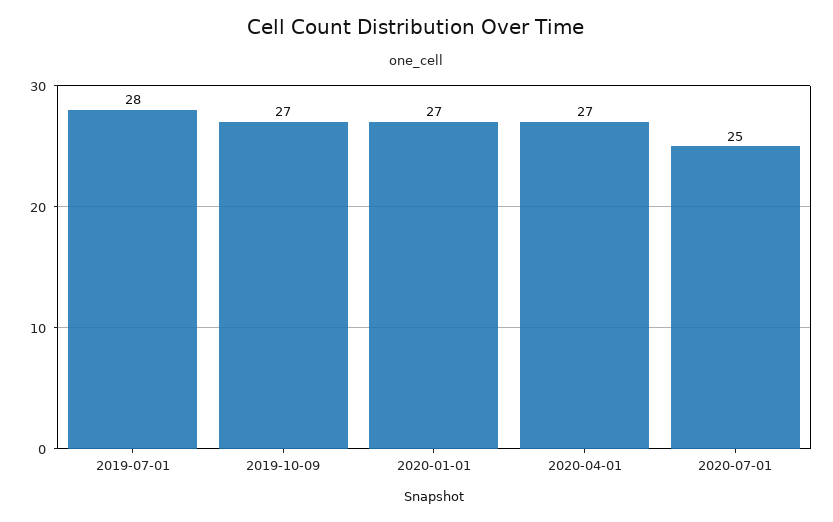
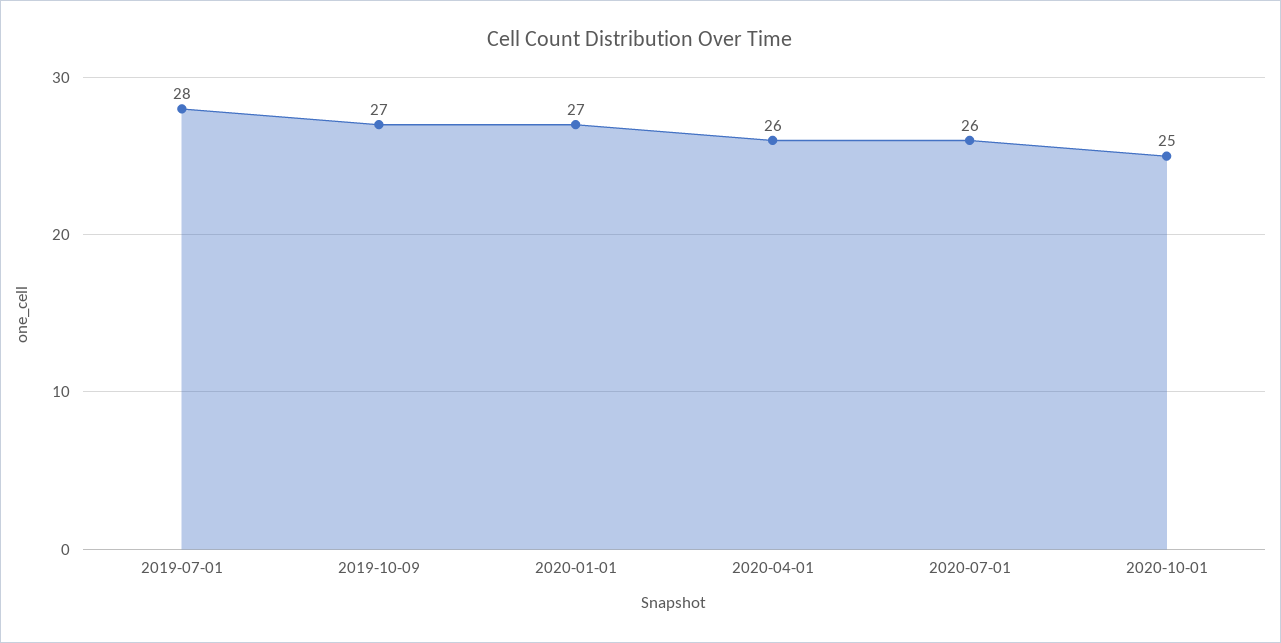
2020-04-01: 27 -> 26
2020-07-01: 25 -> 26
2020-10-01: none -> 25

